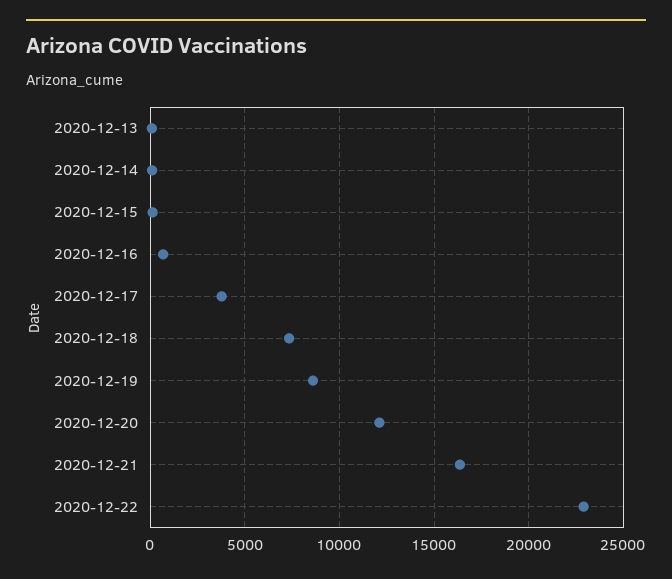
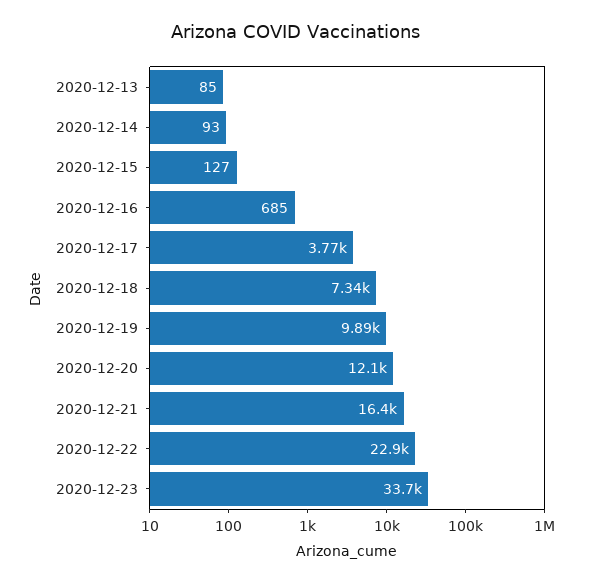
2020-12-19: 8500 -> 9890
2020-12-23: none -> 33700

